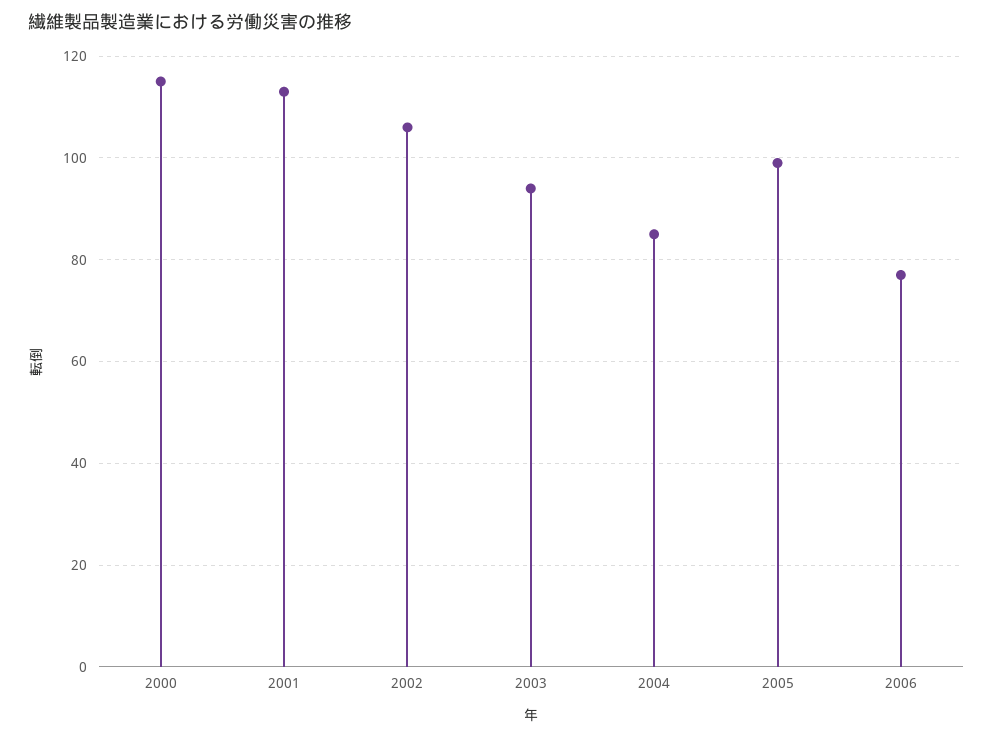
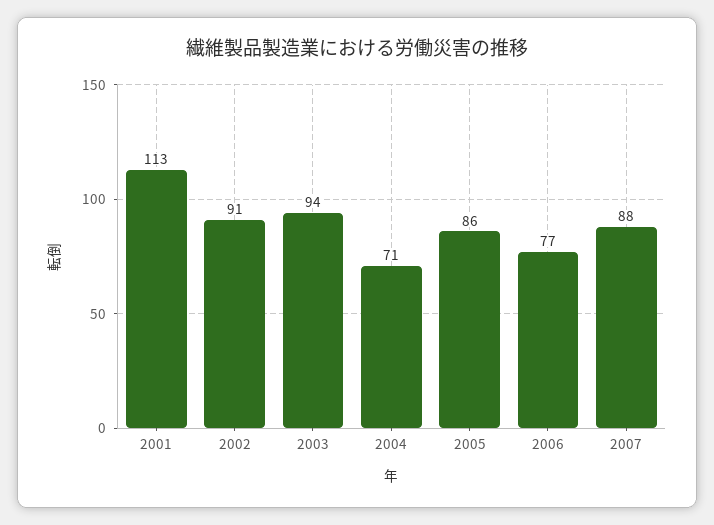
2000: 115 -> none
2002: 105 -> 91
2004: 85 -> 71
2005: 100 -> 86
2007: none -> 88

